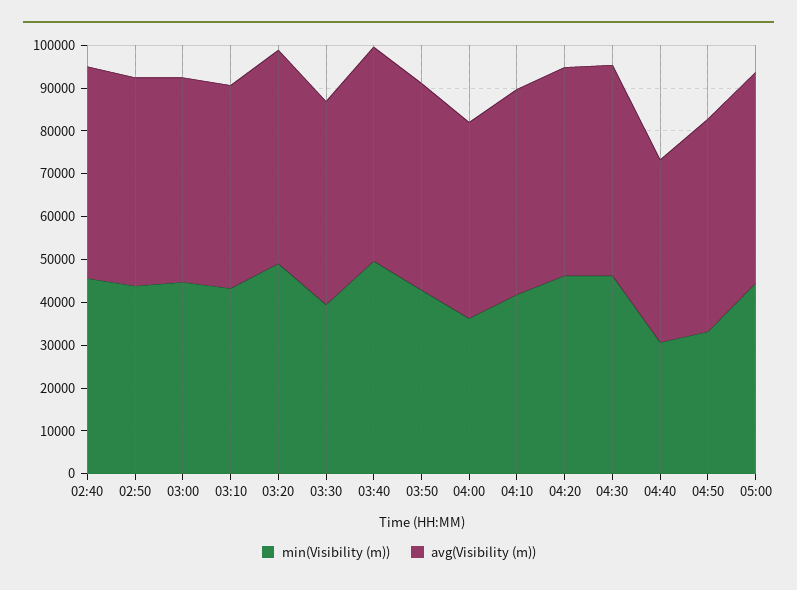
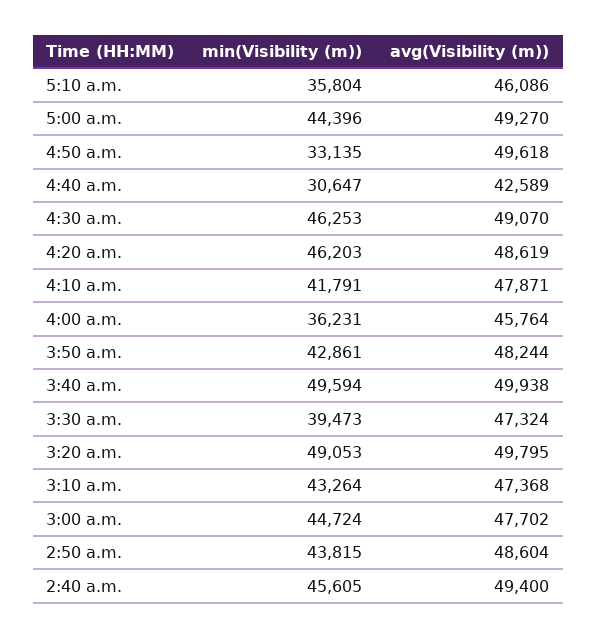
min(Visibility (m)), 5:10 a.m.: none -> 35804
avg(Visibility (m)), 5:10 a.m.: none -> 46086

